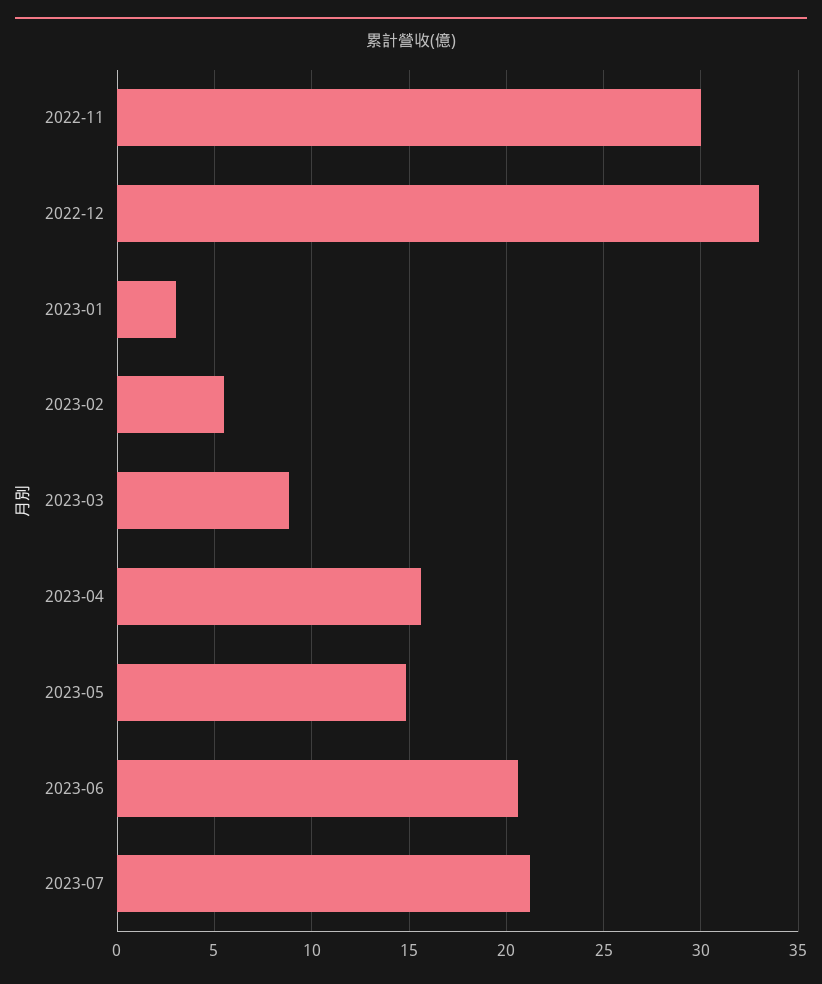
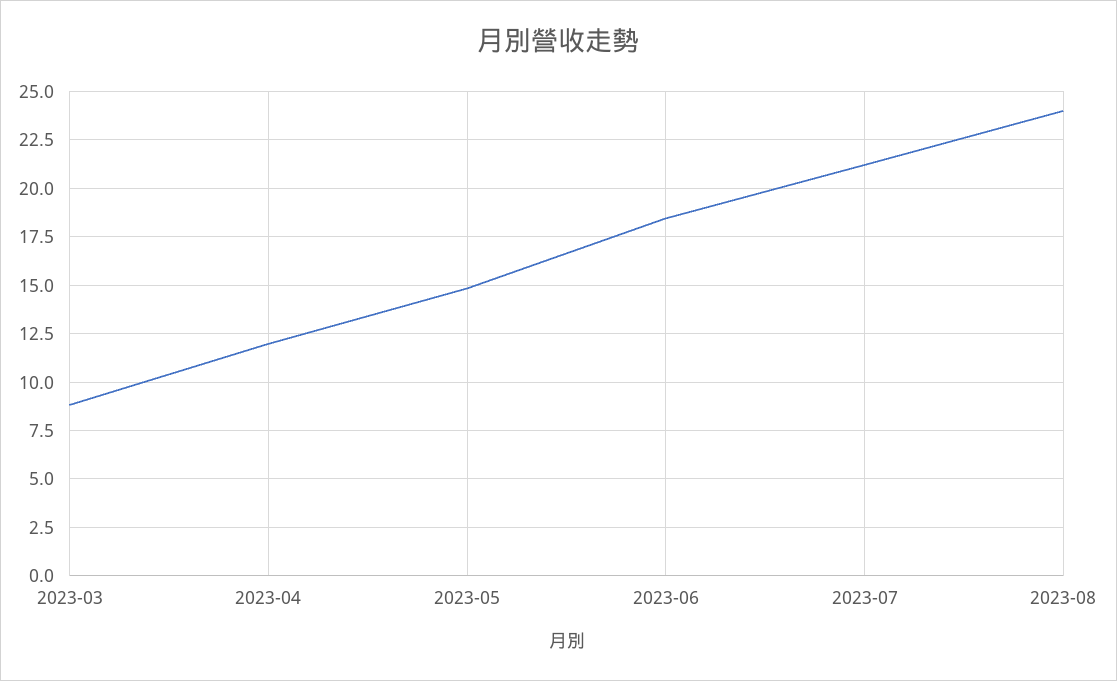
2022-11: 30 -> none
2022-12: 33 -> none
2023-01: 3 -> none
2023-02: 5.5 -> none
2023-04: 15.5 -> 12
2023-06: 20.5 -> 18.5
2023-08: none -> 24

